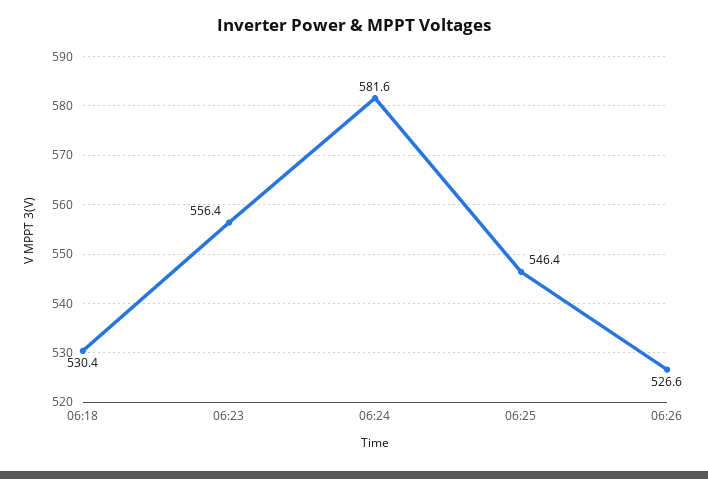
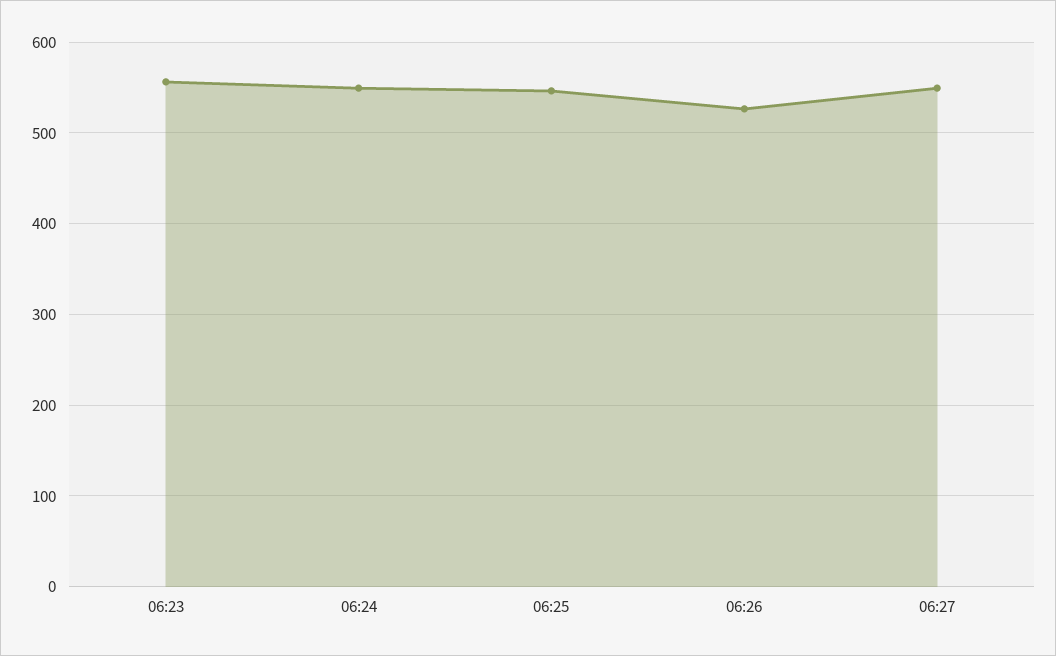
06:18: 530.4 -> none
06:24: 581.6 -> 550
06:27: none -> 550

